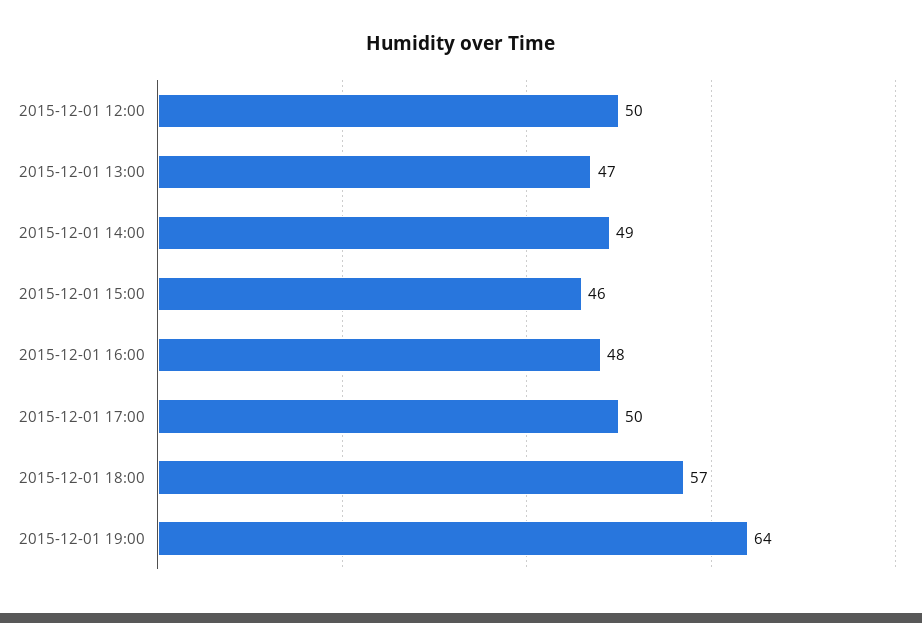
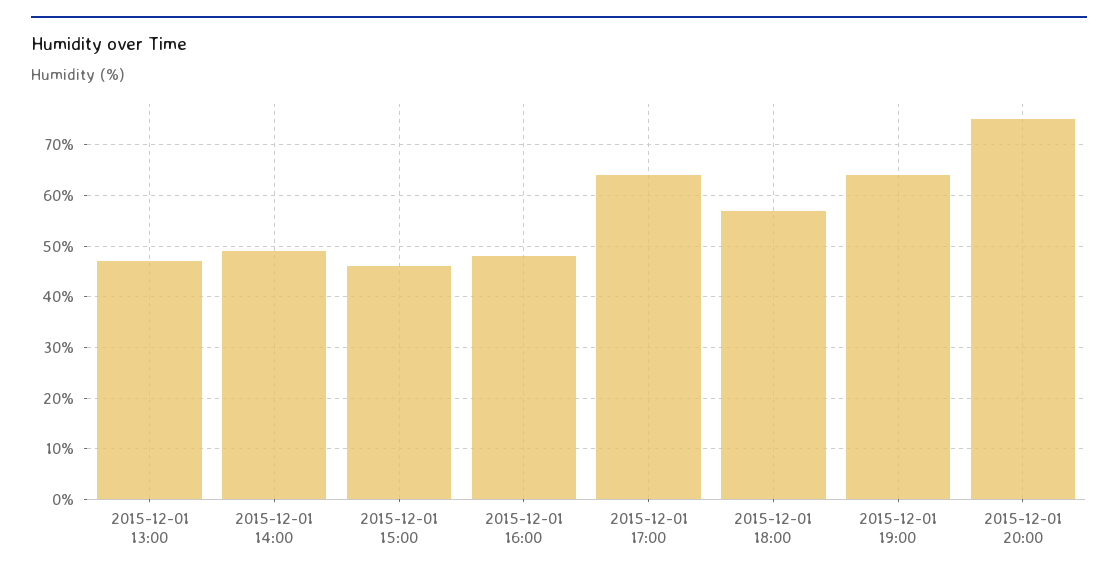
2015-12-01 12:00: 50 -> none
2015-12-01 17:00: 50 -> 65
2015-12-01 20:00: none -> 75

